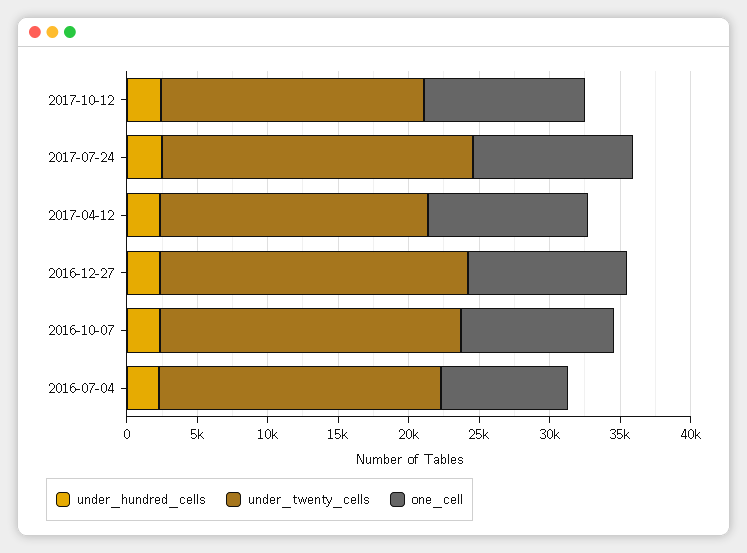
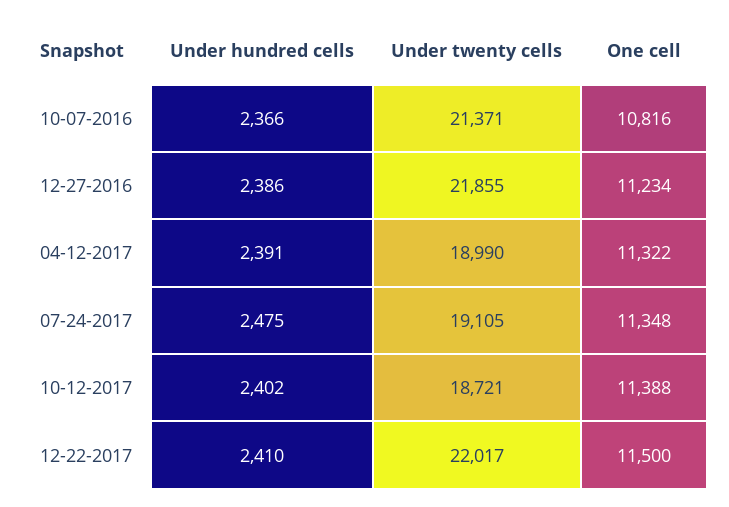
under_twenty_cells, 2017-07-24: 22000 -> 19105
under_hundred_cells, 2016-07-04: 2000 -> none
under_twenty_cells, 2016-07-04: 20000 -> none
one_cell, 2016-07-04: 9000 -> none
under_hundred_cells, 12-22-2017: none -> 2410
under_twenty_cells, 12-22-2017: none -> 22017
one_cell, 12-22-2017: none -> 11500

